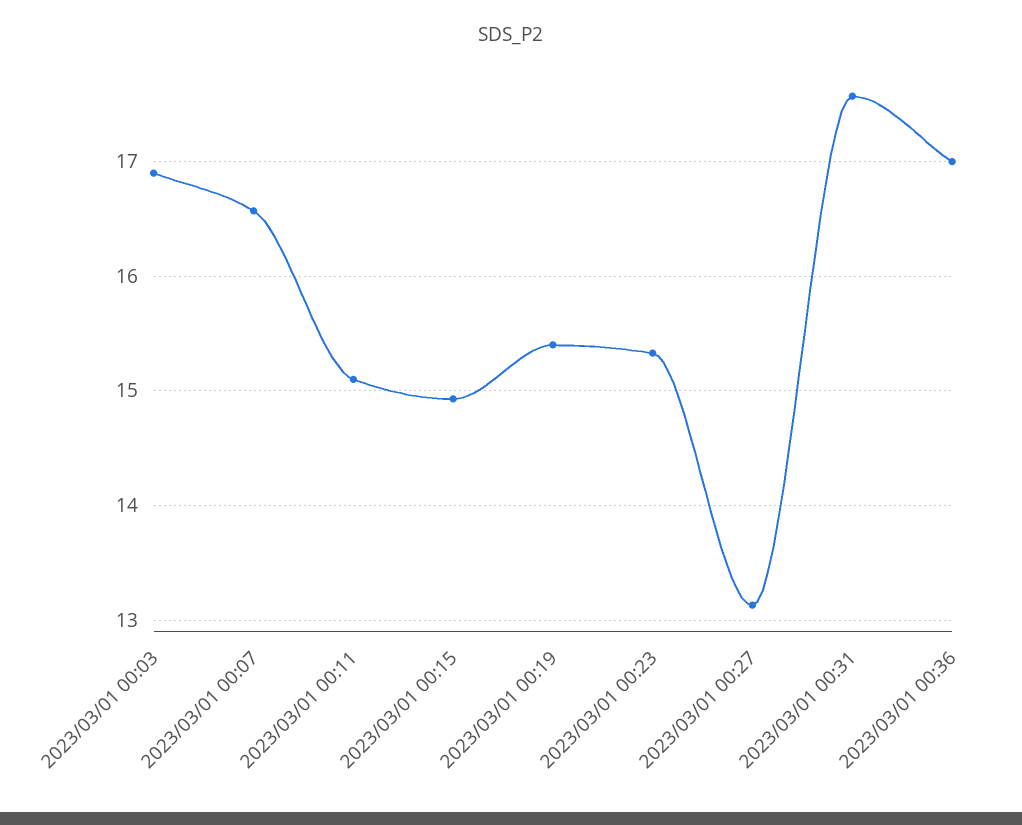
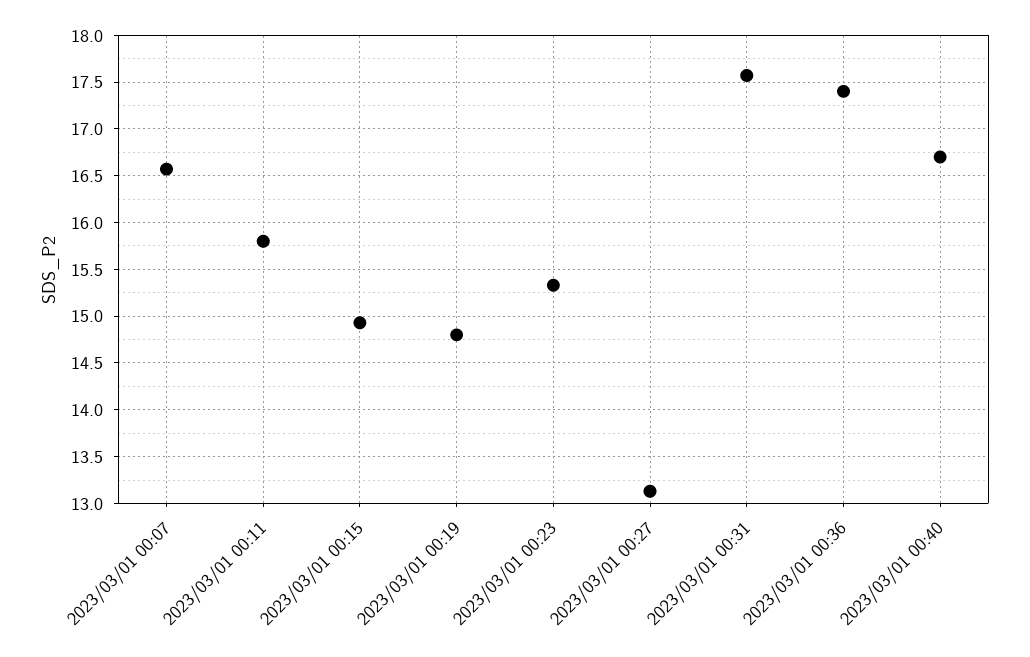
2023/03/01 00:03: 16.9 -> none
2023/03/01 00:11: 15.1 -> 15.8
2023/03/01 00:19: 15.4 -> 14.8
2023/03/01 00:36: 17 -> 17.4
2023/03/01 00:40: none -> 16.7

